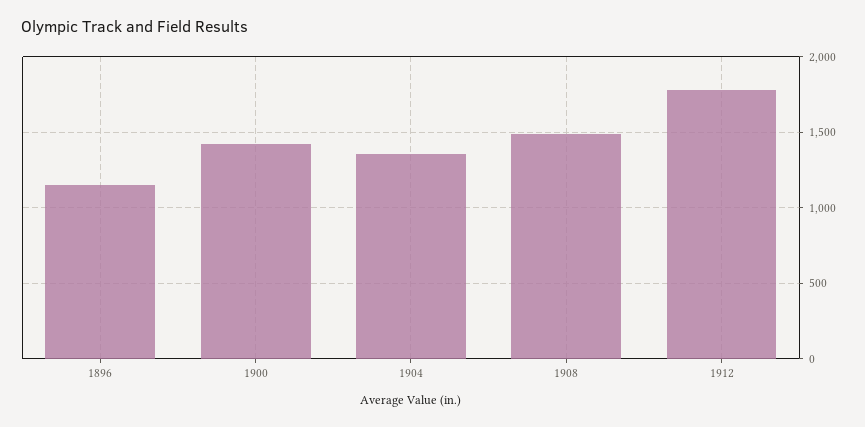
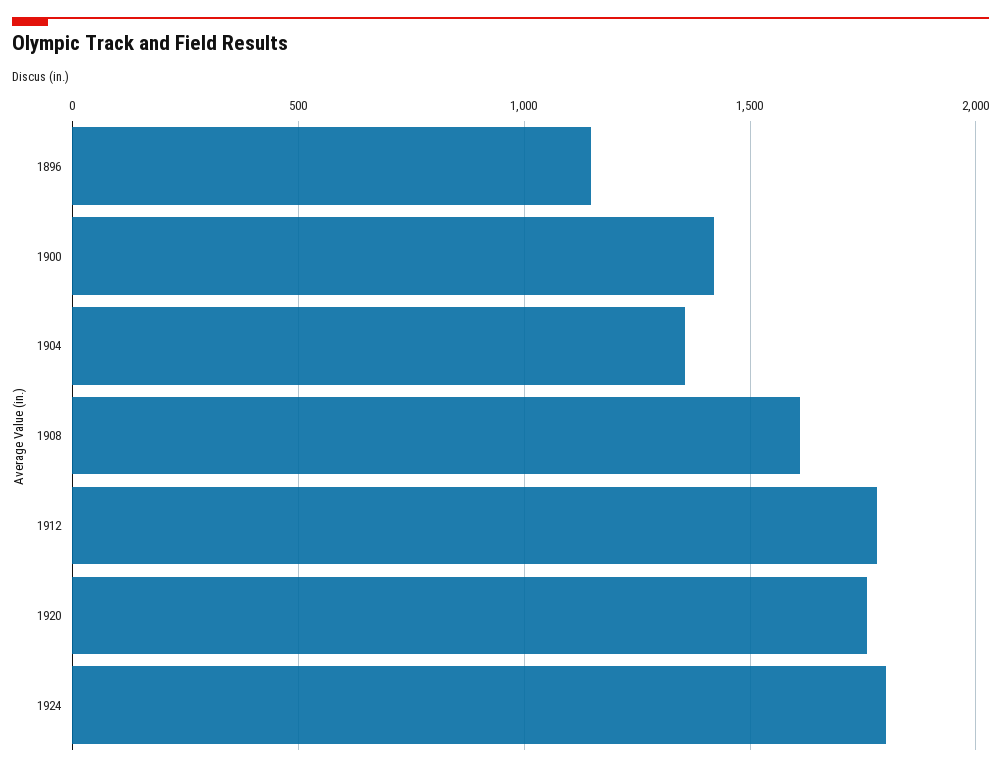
1908: 1500 -> 1600
1920: none -> 1750
1924: none -> 1800

